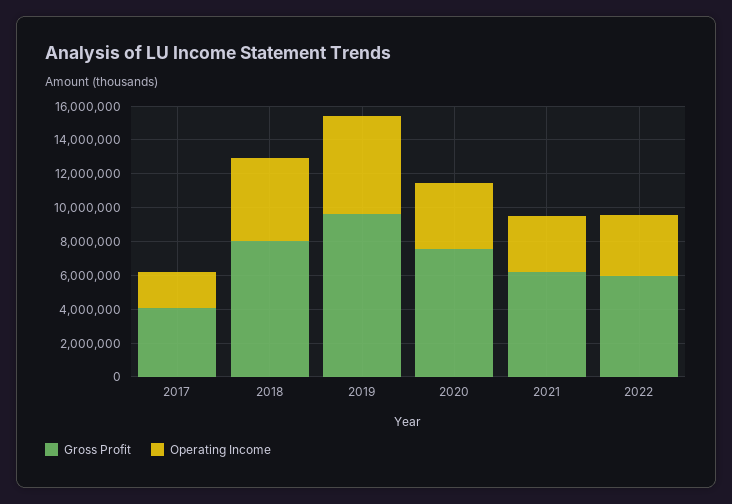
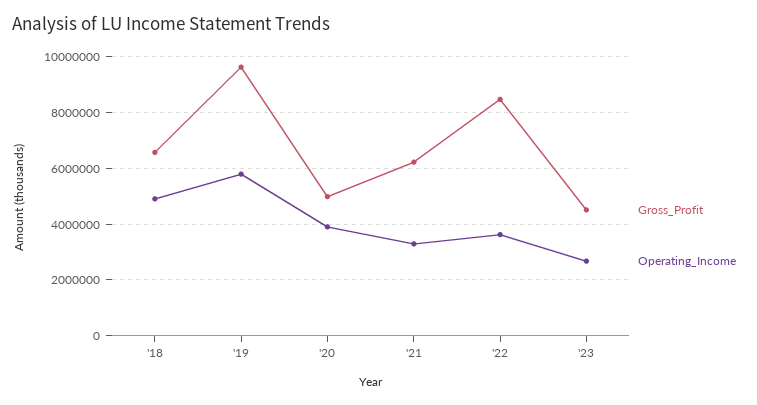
Gross Profit, 2017: 4000000 -> none
Operating Income, 2017: 2000000 -> none
Gross Profit, 2018: 8000000 -> 6500000
Gross Profit, 2020: 7500000 -> 5000000
Gross Profit, 2022: 6000000 -> 8500000
Gross Profit, '23: none -> 4500000
Operating Income, '23: none -> 2750000

